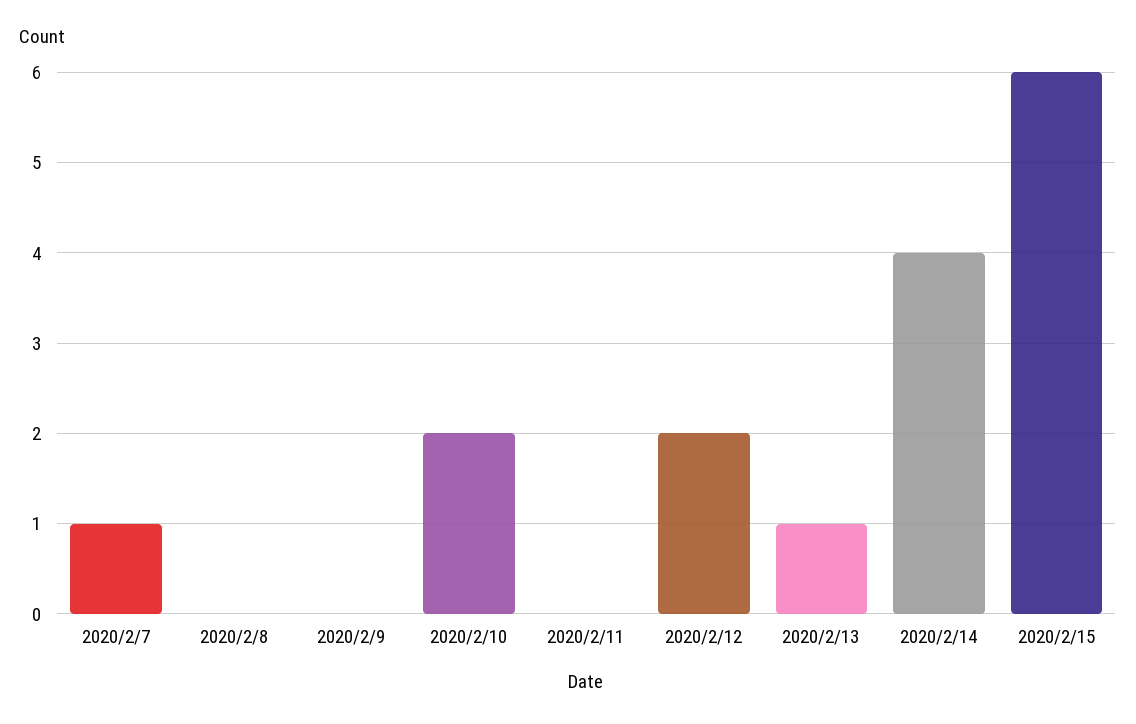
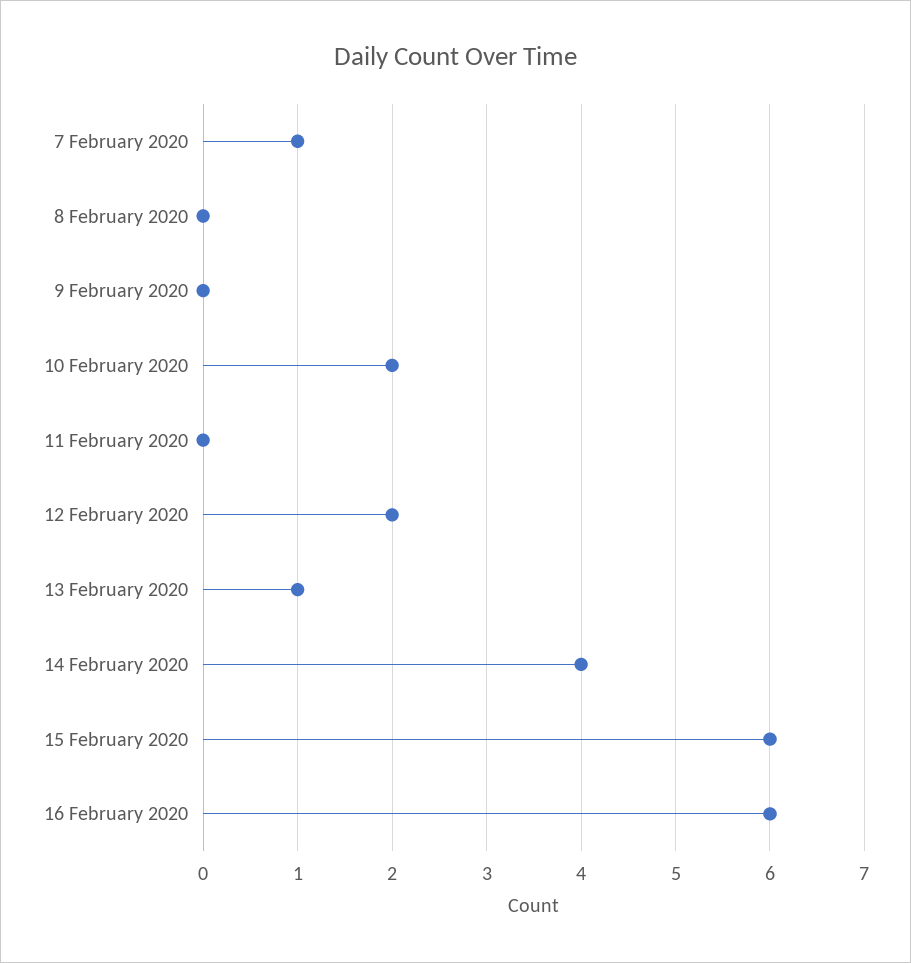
16 February 2020: none -> 6

